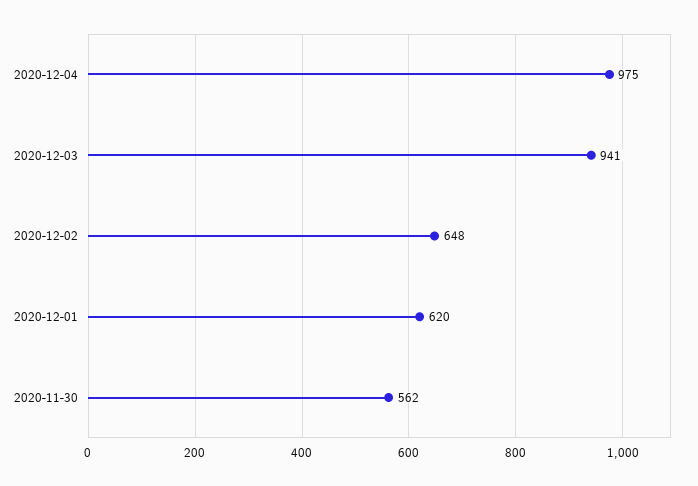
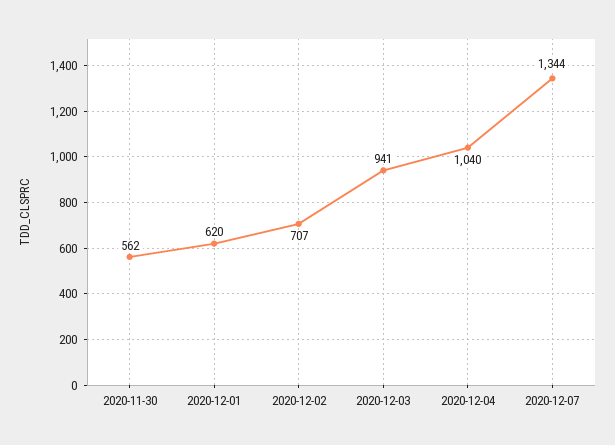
2020-12-04: 975 -> 1040
2020-12-02: 648 -> 707
2020-12-07: none -> 1344

